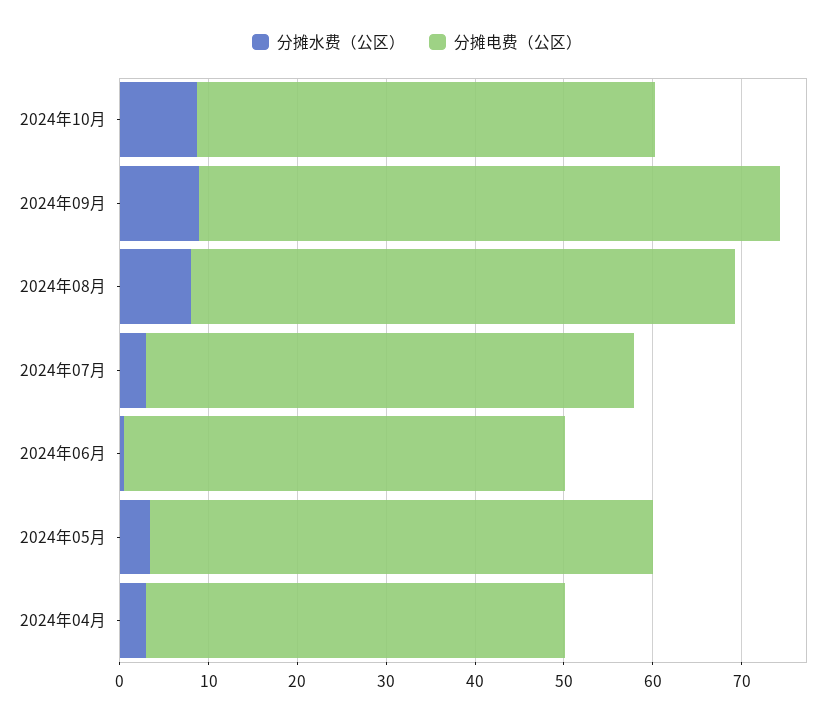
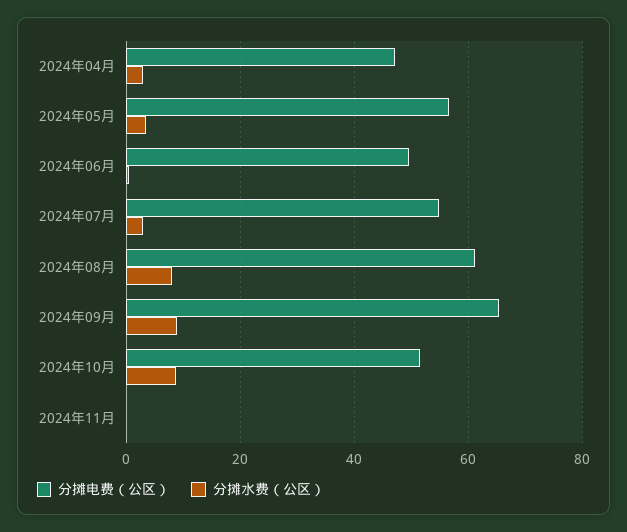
分摊电费（公区）, 2024年11月: none -> 0
分摊水费（公区）, 2024年11月: none -> 0

